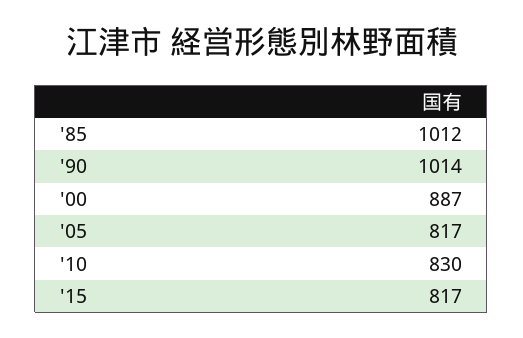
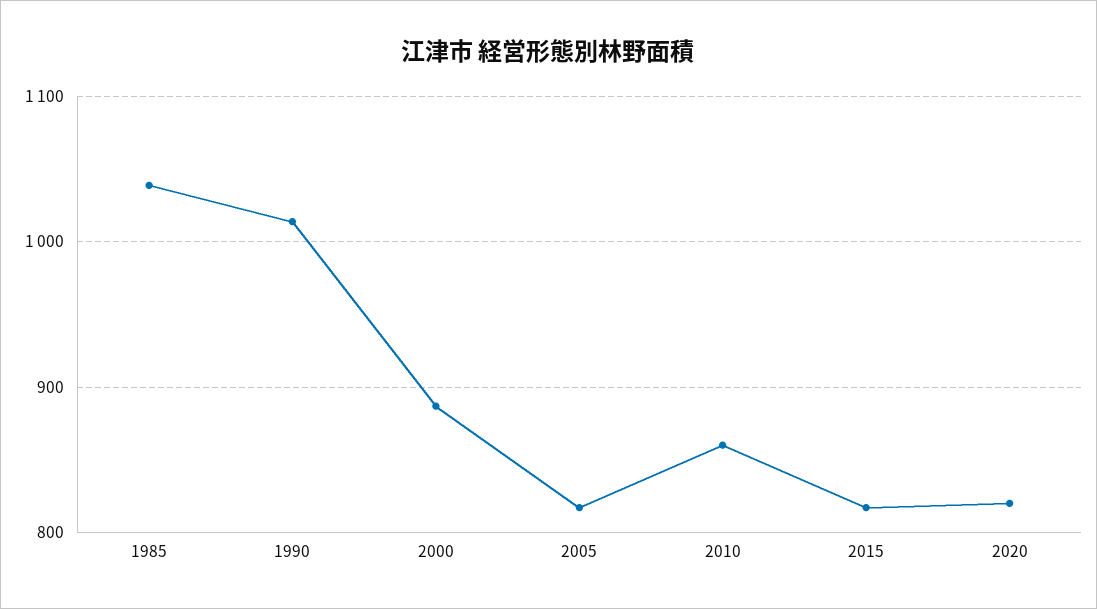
'85: 1012 -> 1040
'10: 830 -> 860
2020: none -> 820

